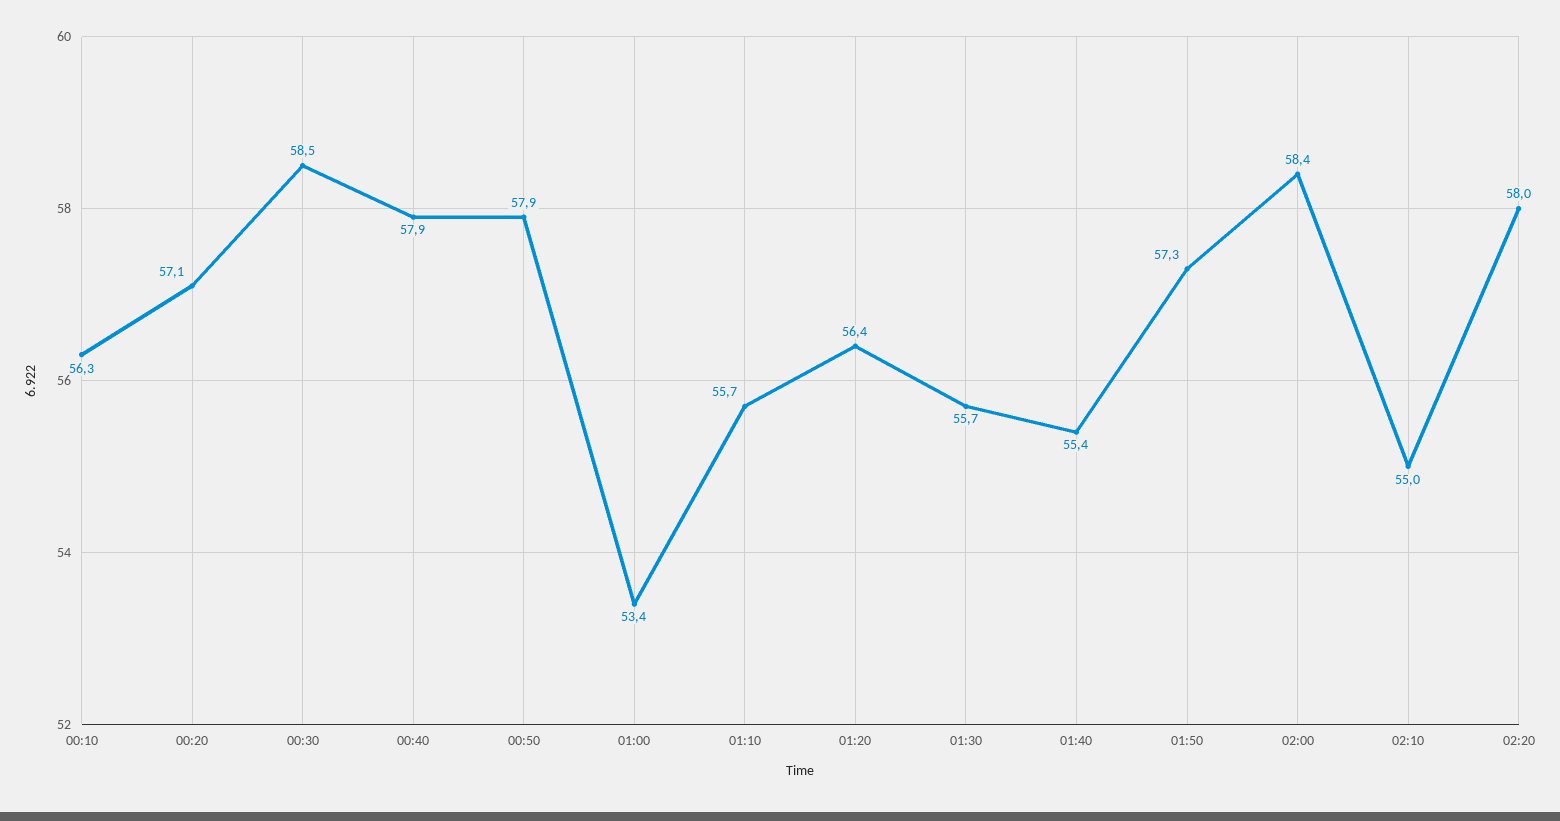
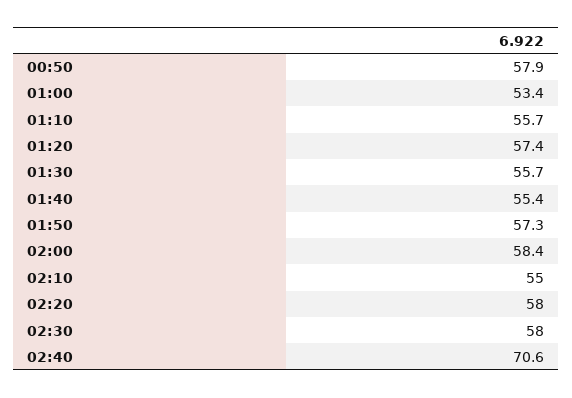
00:10: 56.3 -> none
00:20: 57.1 -> none
00:30: 58.5 -> none
00:40: 57.9 -> none
01:20: 56.4 -> 57.4
02:30: none -> 58
02:40: none -> 70.6

